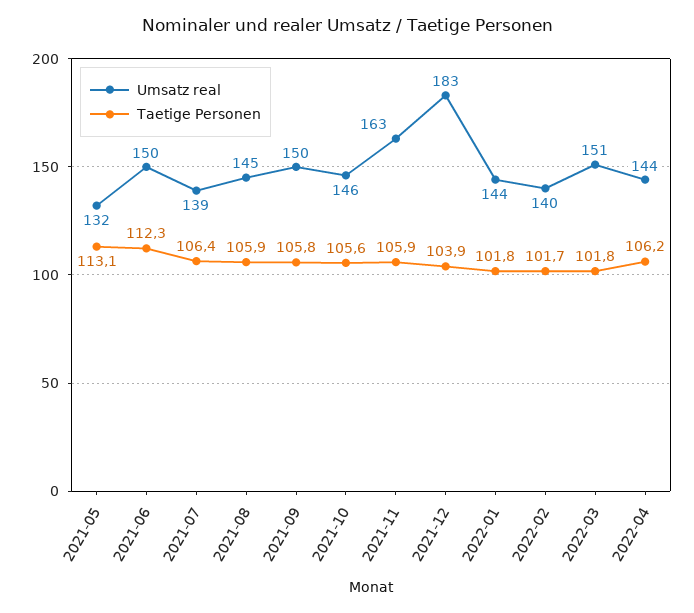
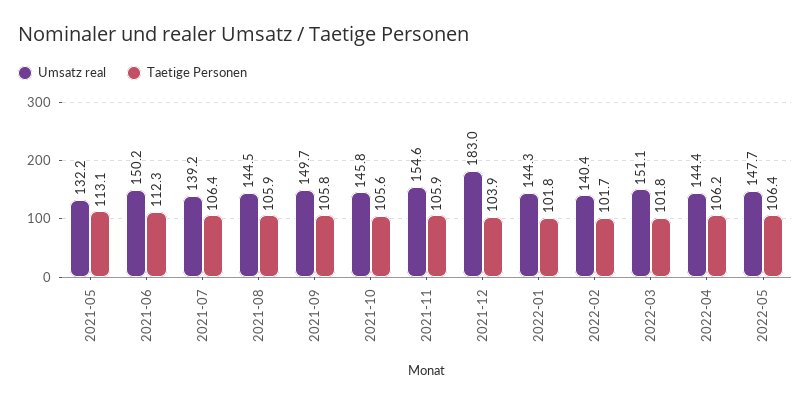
Umsatz real, 2021-11: 163 -> 154.6
Umsatz real, 2022-05: none -> 147.7
Taetige Personen, 2022-05: none -> 106.4

